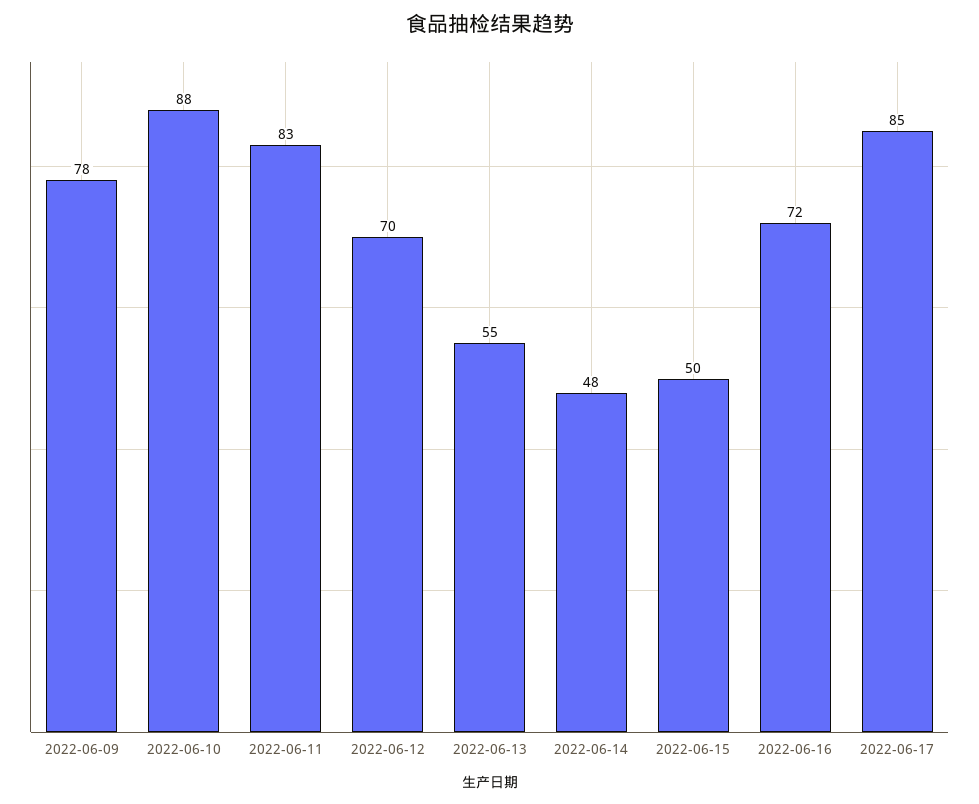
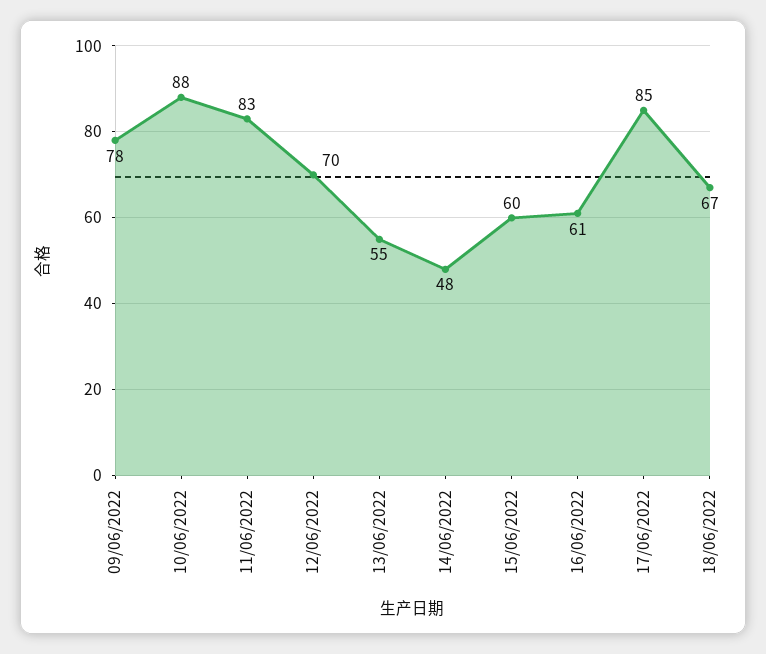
2022-06-15: 50 -> 60
2022-06-16: 72 -> 61
18/06/2022: none -> 67

